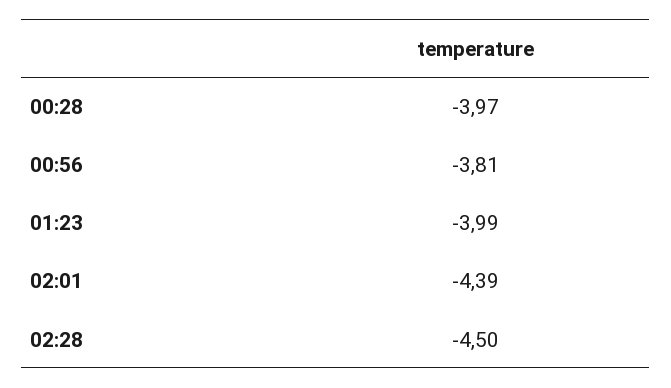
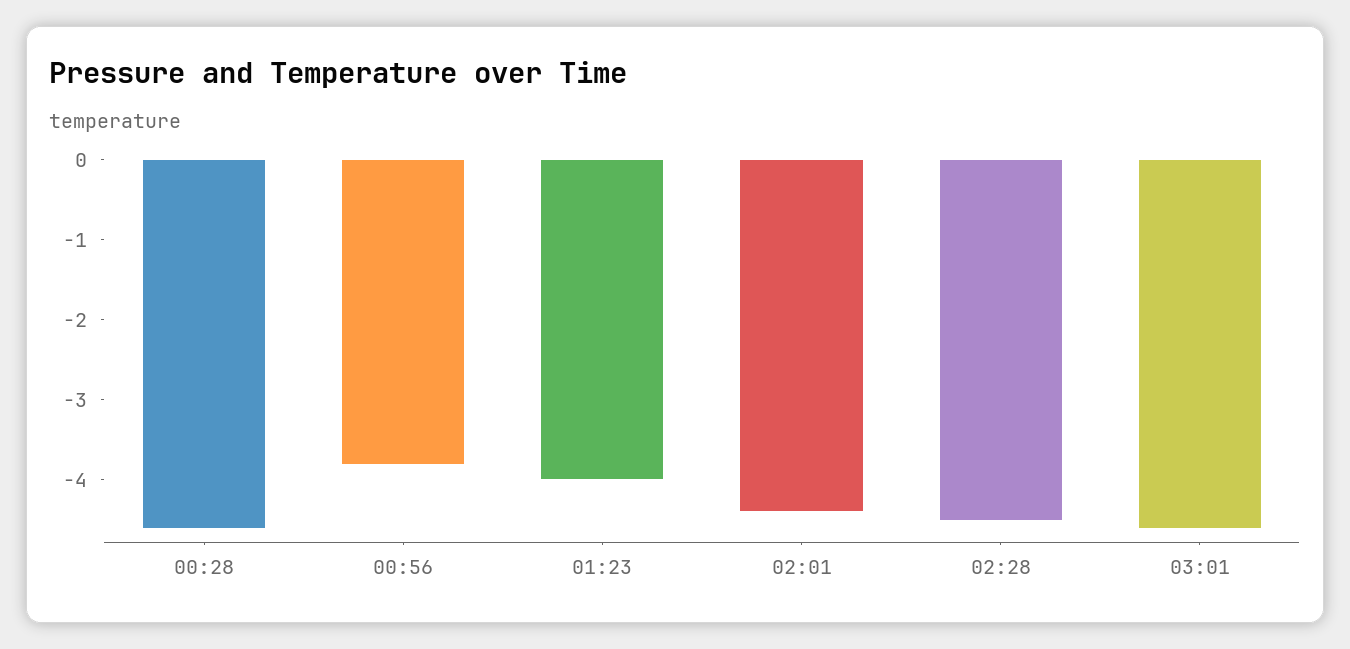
00:28: -3.97 -> -4.6
03:01: none -> -4.6

